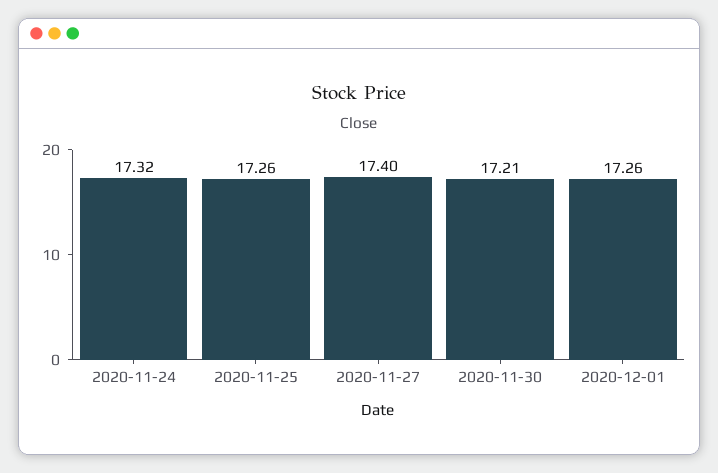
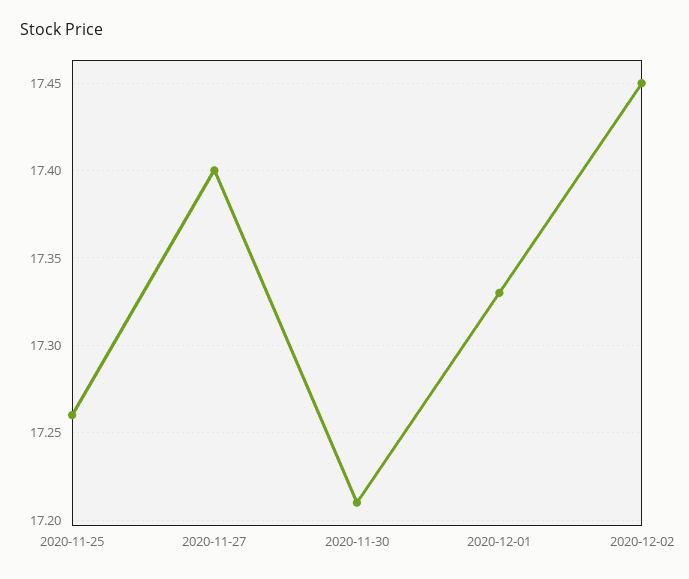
2020-11-24: 17.32 -> none
2020-12-01: 17.26 -> 17.33
2020-12-02: none -> 17.45

